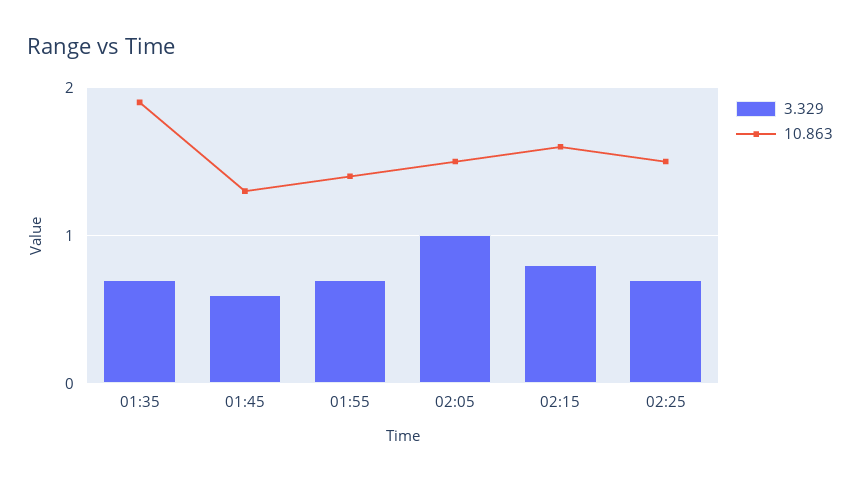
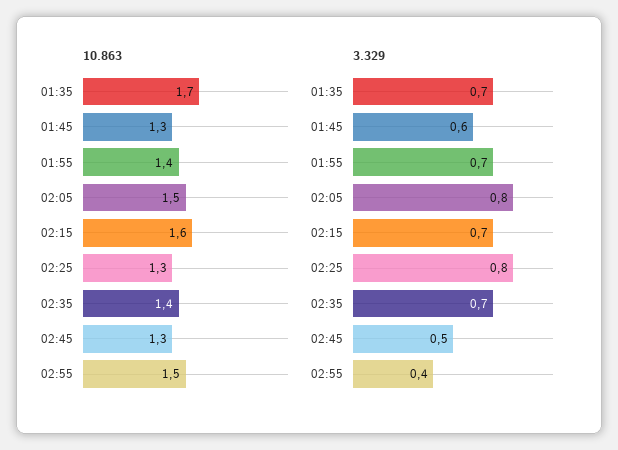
10.863, 01:35: 1.9 -> 1.7
3.329, 02:05: 1 -> 0.8
3.329, 02:15: 0.8 -> 0.7
3.329, 02:25: 0.7 -> 0.8
10.863, 02:25: 1.5 -> 1.3
10.863, 02:35: none -> 1.4
10.863, 02:45: none -> 1.3
10.863, 02:55: none -> 1.5
3.329, 02:35: none -> 0.7
3.329, 02:45: none -> 0.5
3.329, 02:55: none -> 0.4

